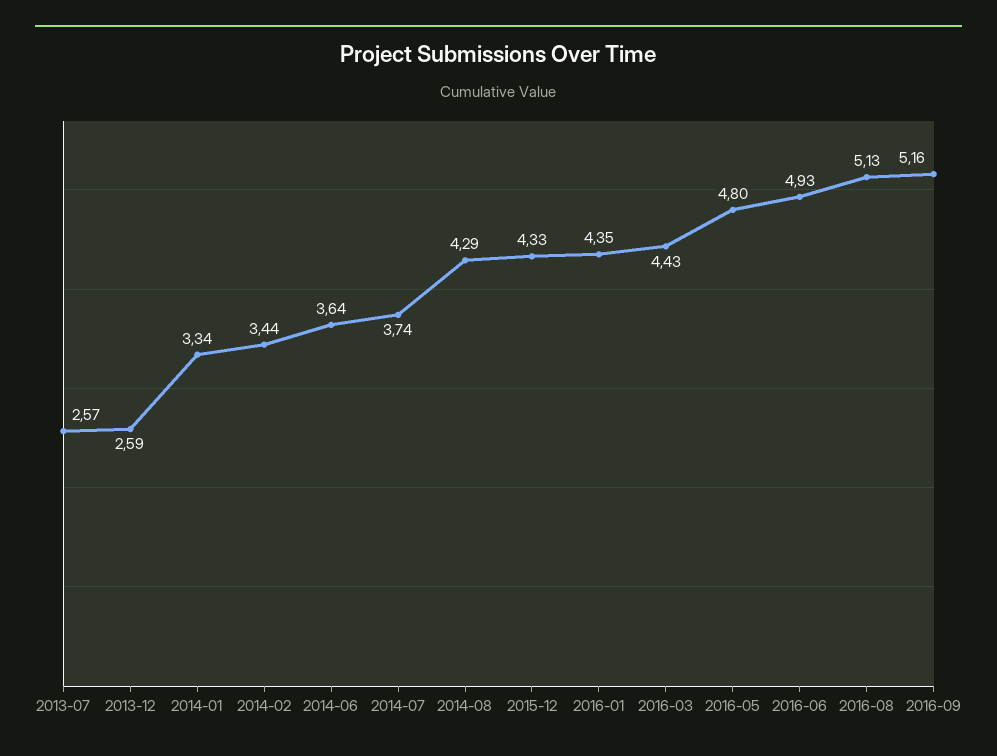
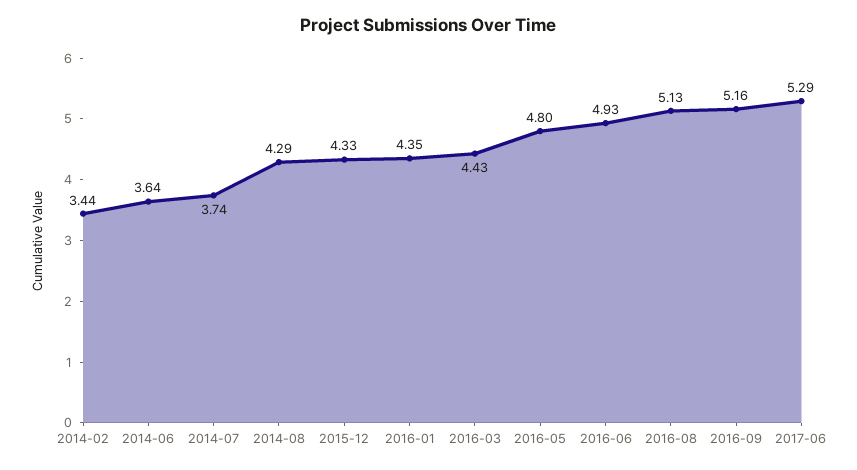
2013-07: 2.57 -> none
2013-12: 2.59 -> none
2014-01: 3.34 -> none
2017-06: none -> 5.29

